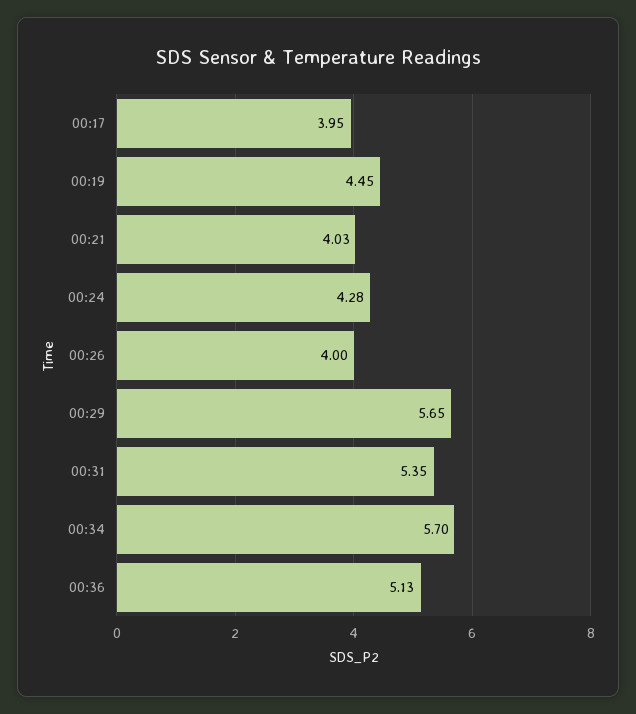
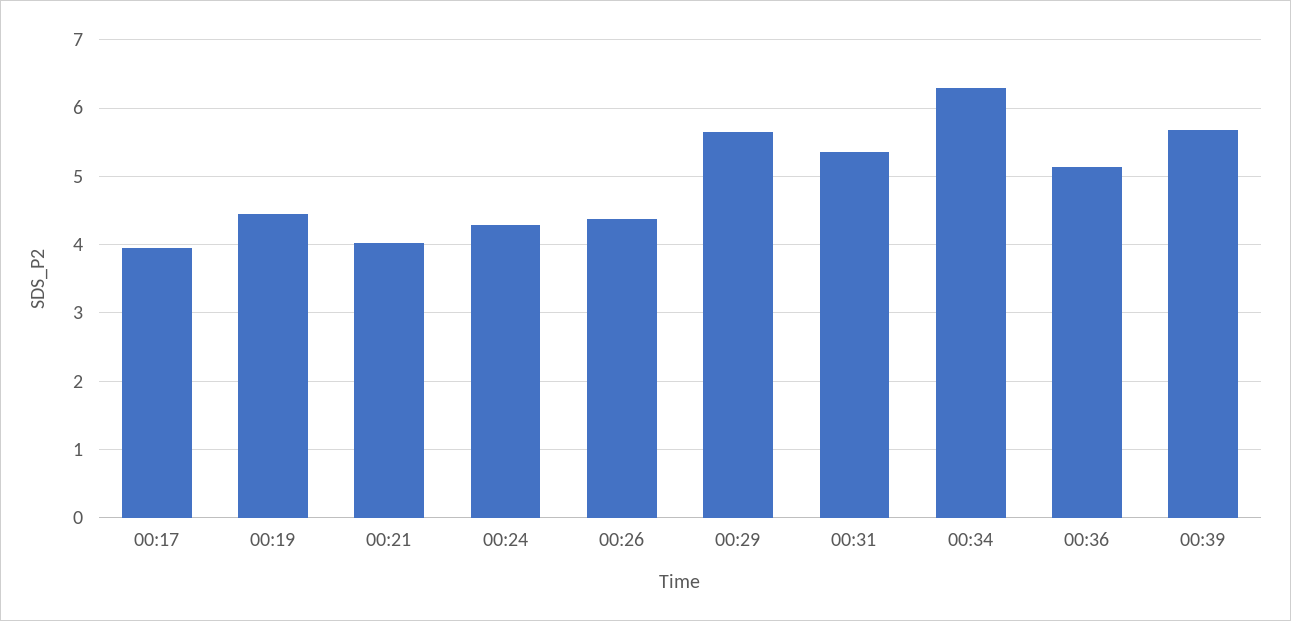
00:26: 4 -> 4.4
00:34: 5.7 -> 6.3
00:39: none -> 5.7

